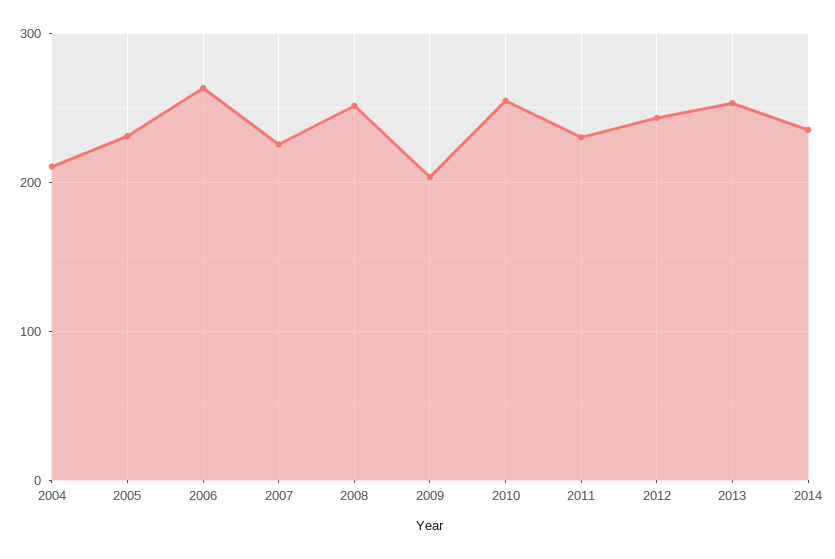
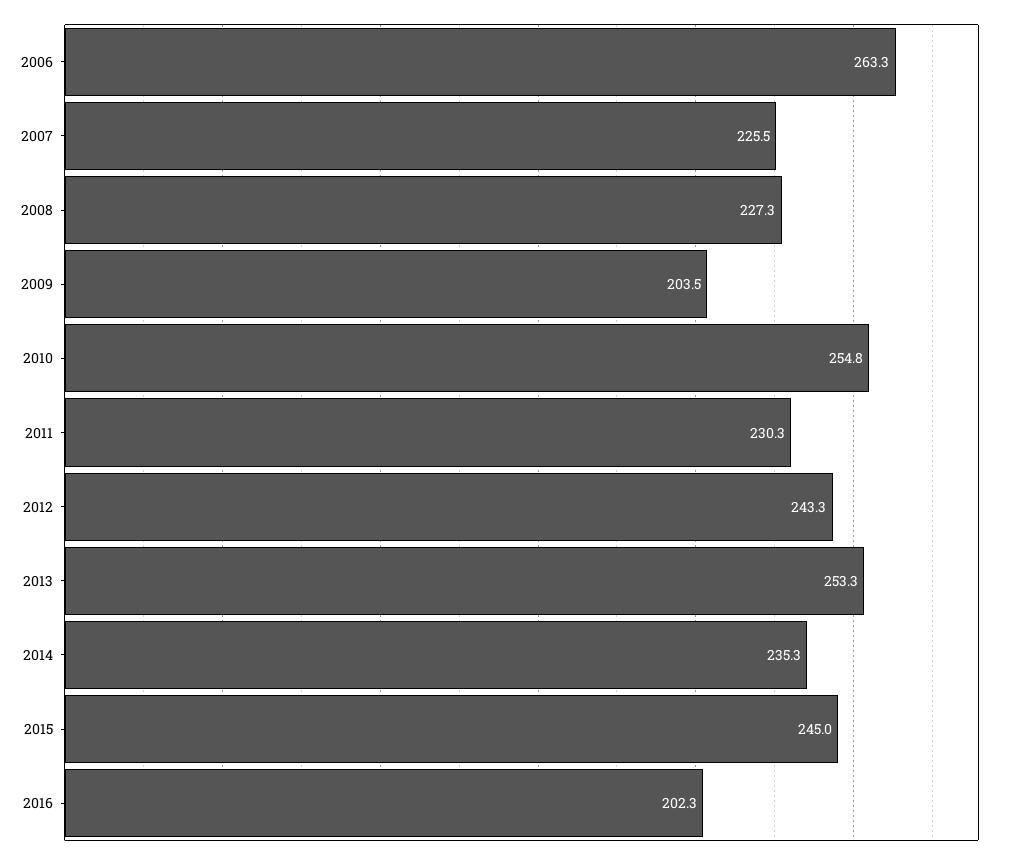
2004: 210 -> none
2005: 230 -> none
2008: 250 -> 227.3
2015: none -> 245
2016: none -> 202.3

